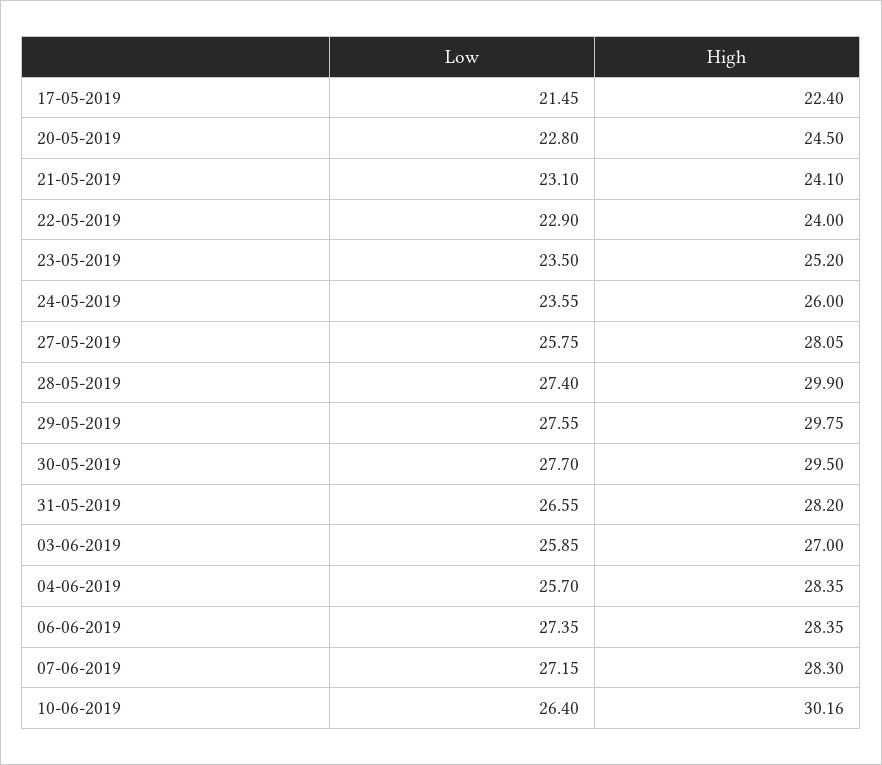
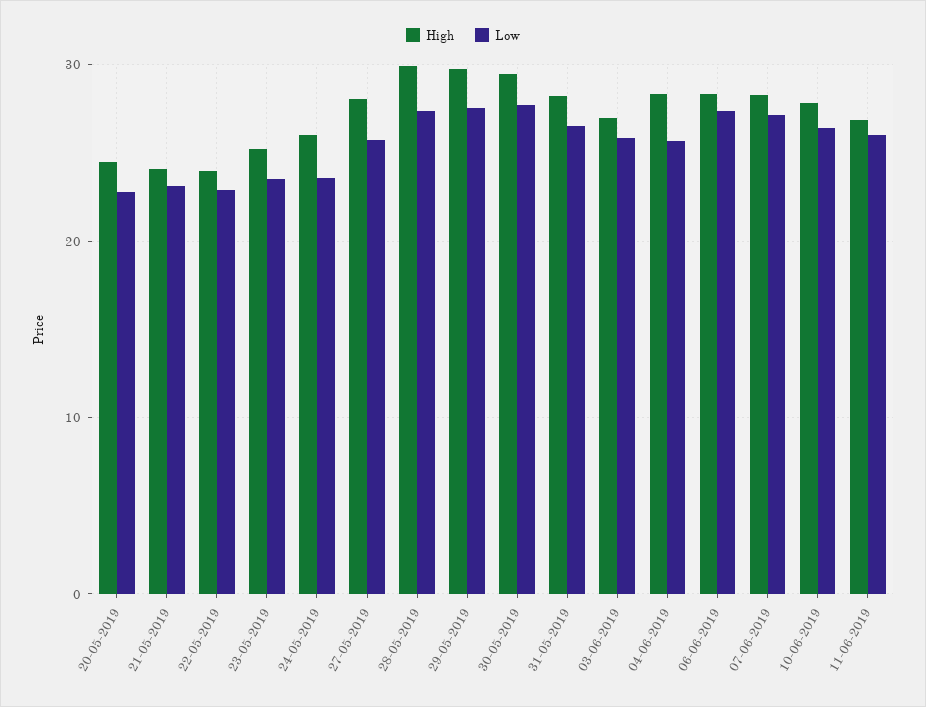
Low, 17-05-2019: 21.45 -> none
High, 17-05-2019: 22.4 -> none
High, 10-06-2019: 30.16 -> 28
High, 11-06-2019: none -> 27
Low, 11-06-2019: none -> 26

